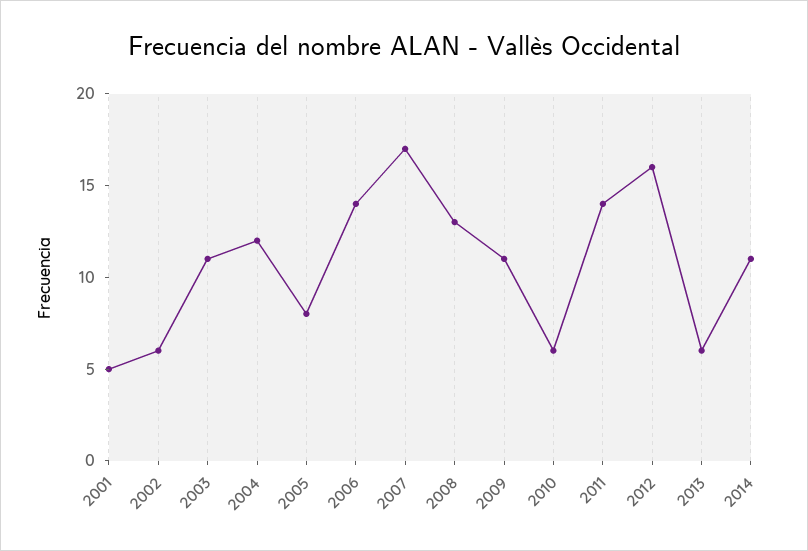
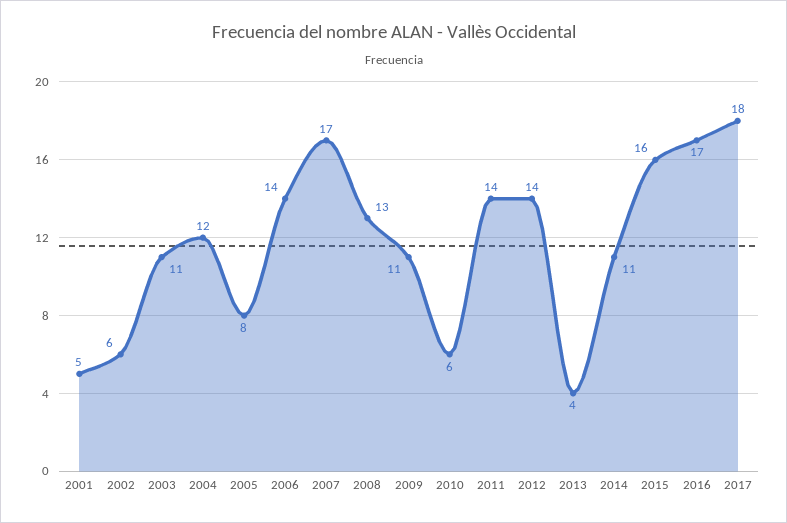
2012: 16 -> 14
2013: 6 -> 4
2015: none -> 16
2016: none -> 17
2017: none -> 18

